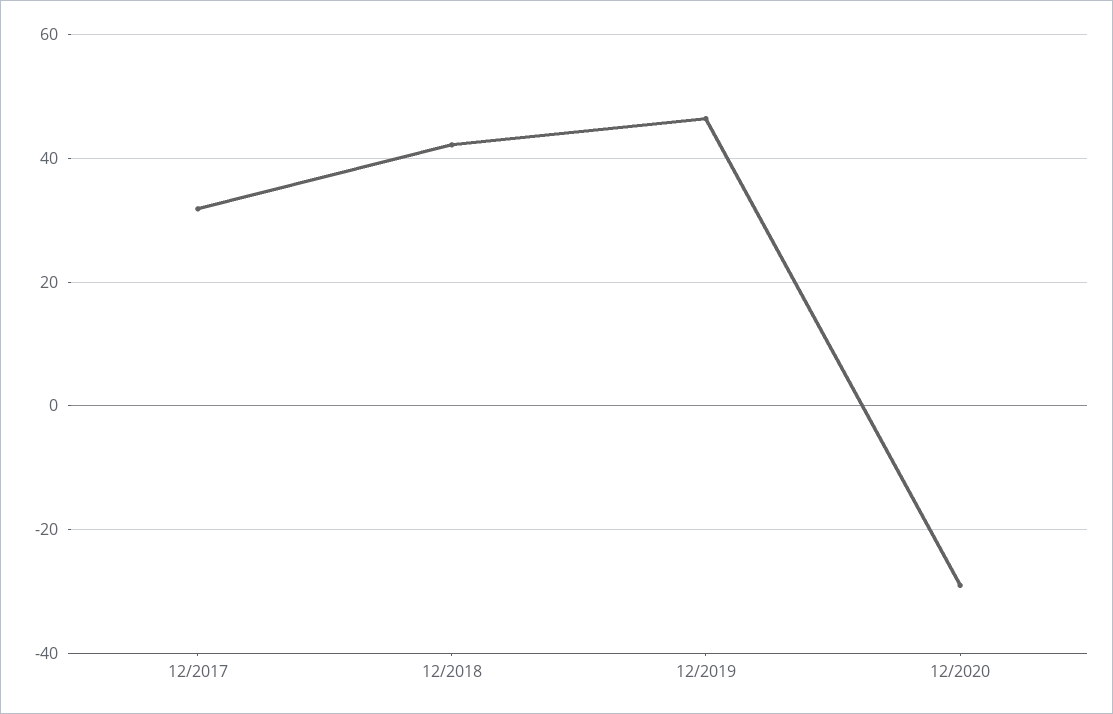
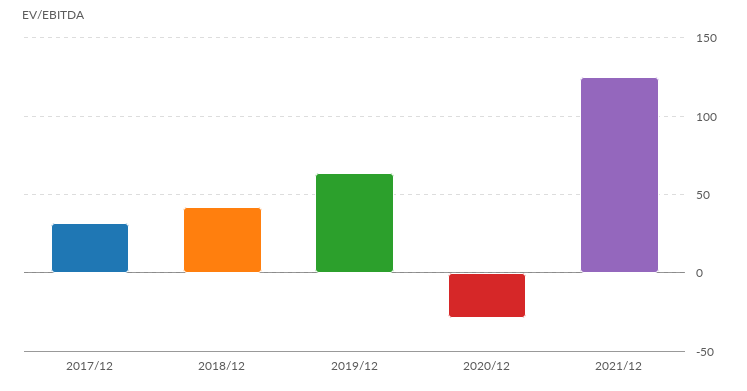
12/2019: 46 -> 65
2021/12: none -> 125

